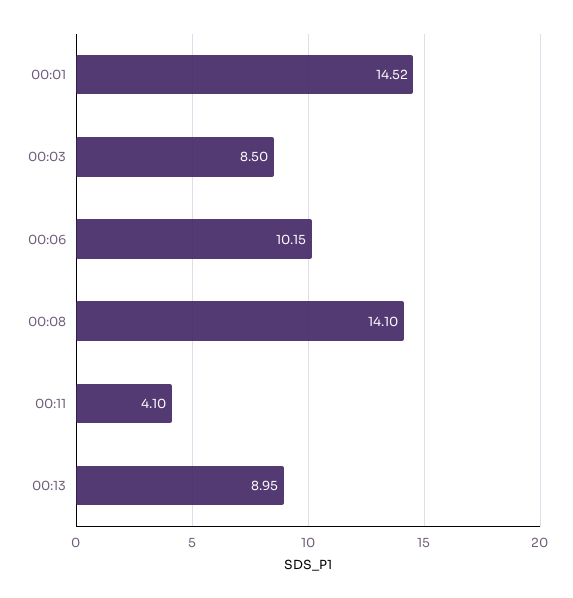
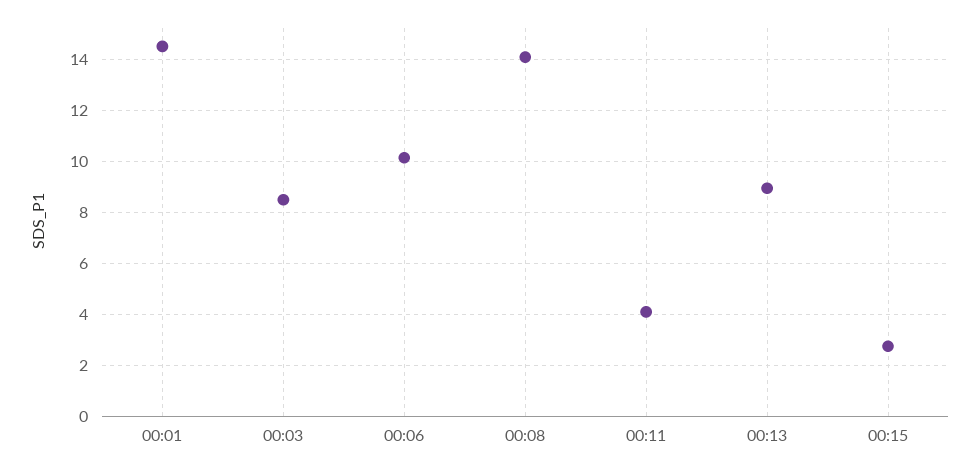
00:15: none -> 2.75

